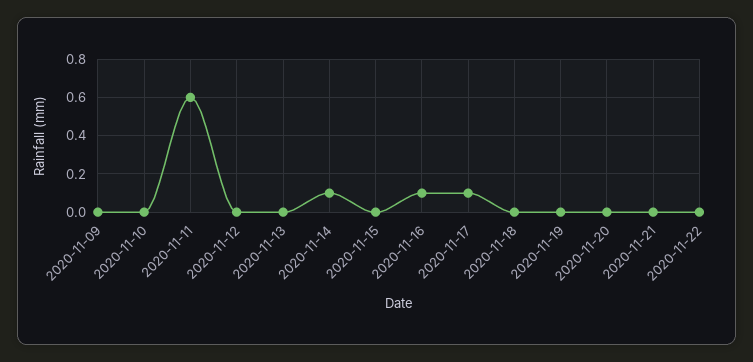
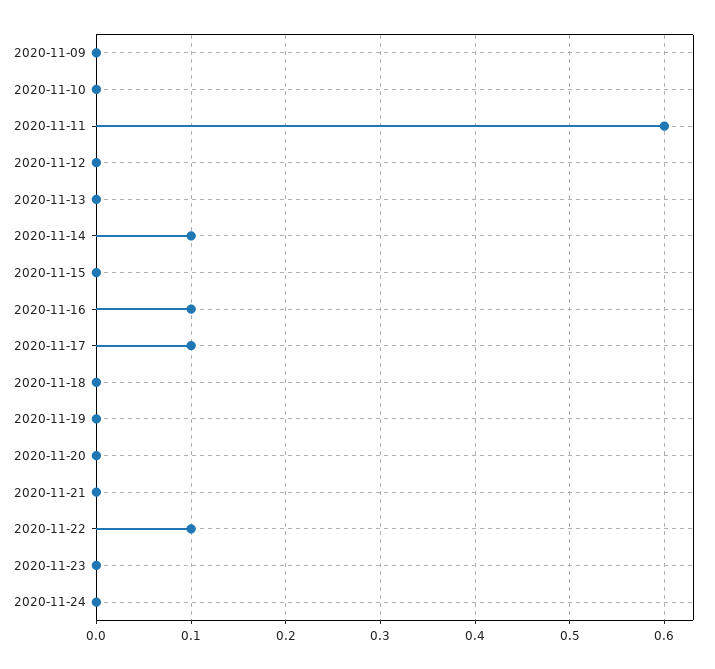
2020-11-22: 0 -> 0.1
2020-11-23: none -> 0
2020-11-24: none -> 0

